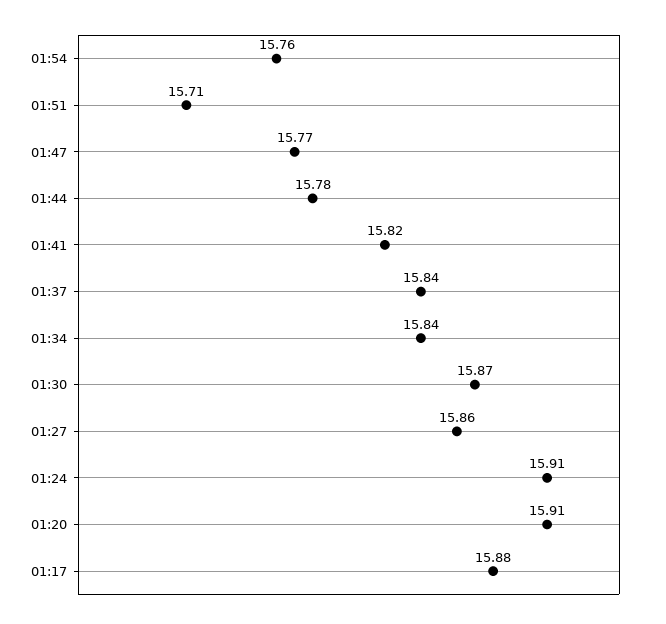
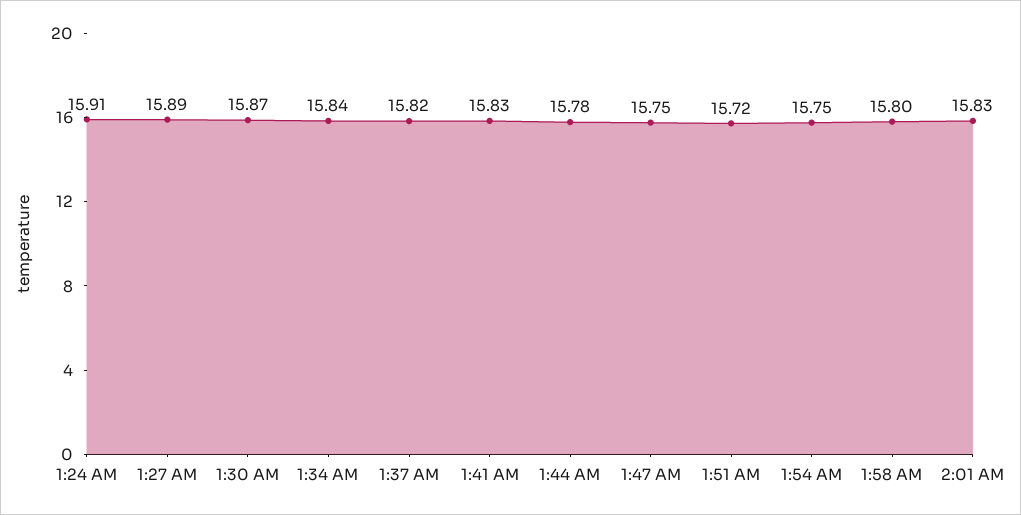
01:54: 15.76 -> 15.75
01:51: 15.71 -> 15.72
01:47: 15.77 -> 15.75
01:41: 15.82 -> 15.83
01:37: 15.84 -> 15.82
01:27: 15.86 -> 15.89
01:20: 15.91 -> none
01:17: 15.88 -> none
1:58 AM: none -> 15.8
2:01 AM: none -> 15.83

